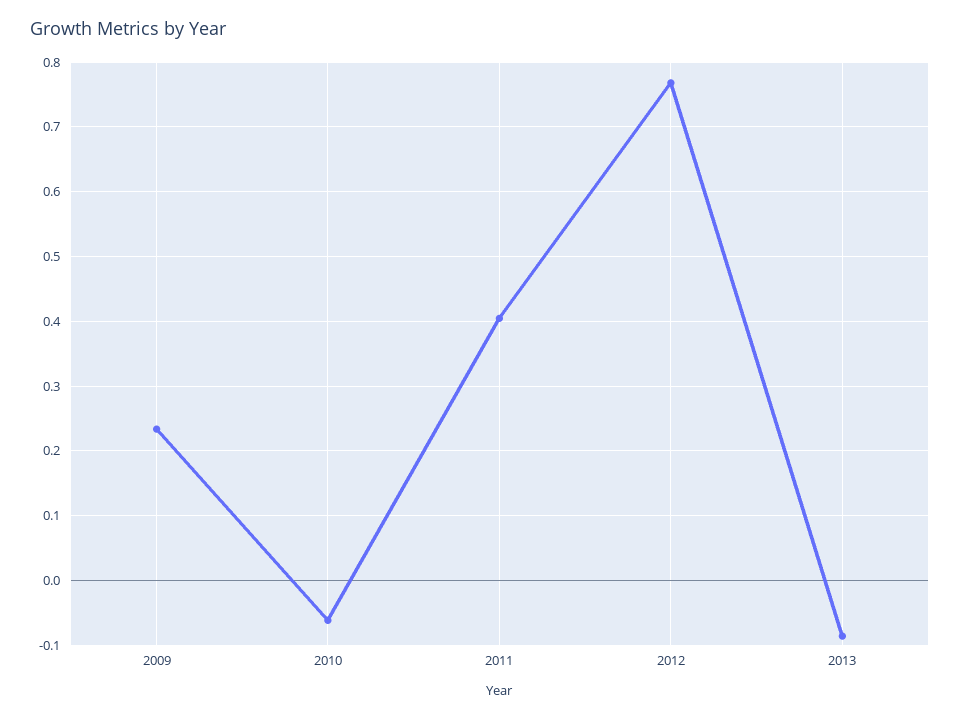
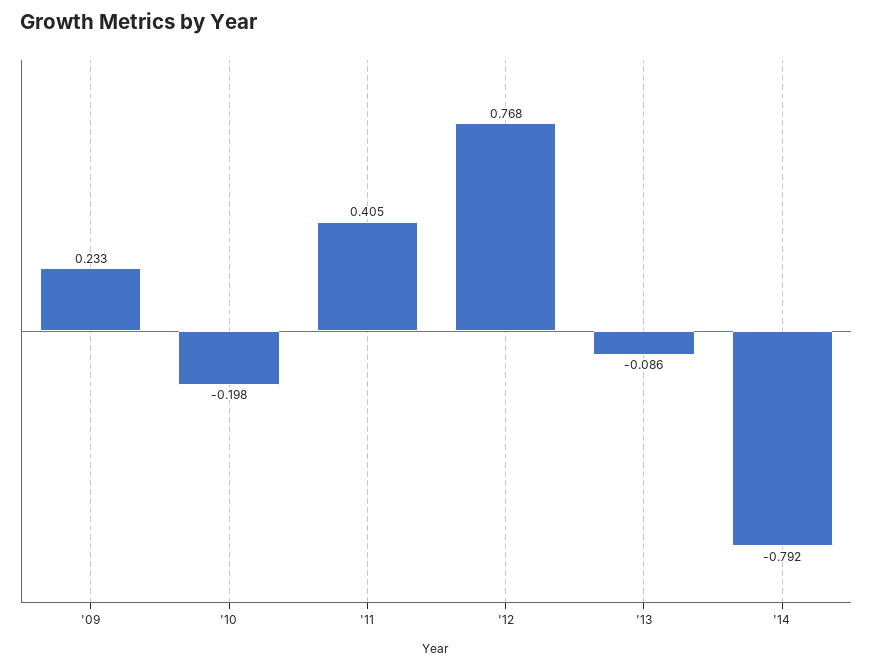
2010: -0.06 -> -0.198
'14: none -> -0.792

